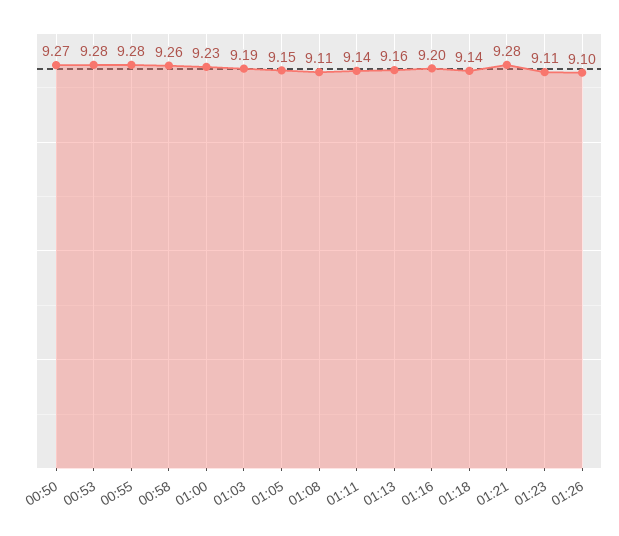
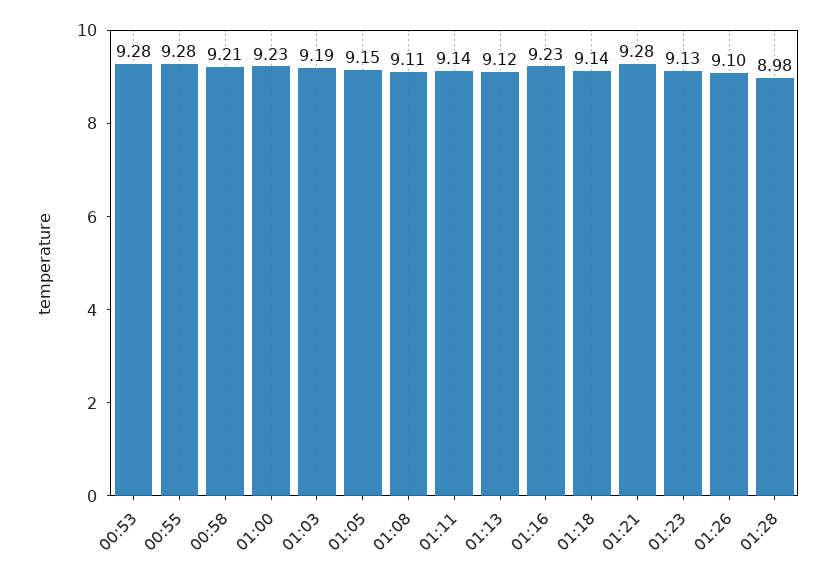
00:50: 9.27 -> none
00:58: 9.26 -> 9.21
01:13: 9.16 -> 9.12
01:16: 9.2 -> 9.23
01:23: 9.11 -> 9.13
01:28: none -> 8.98

